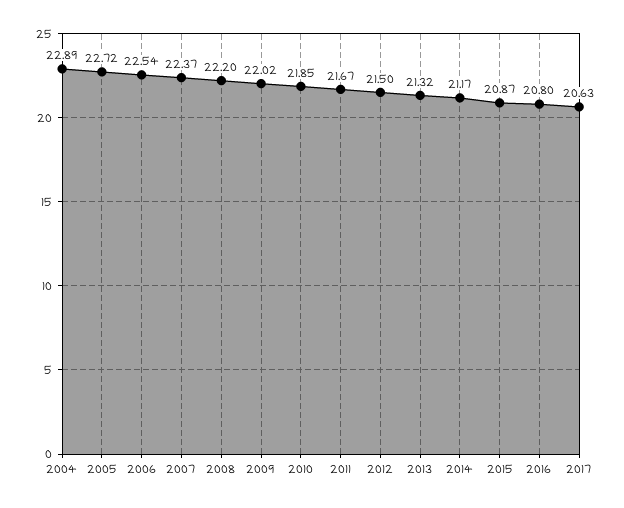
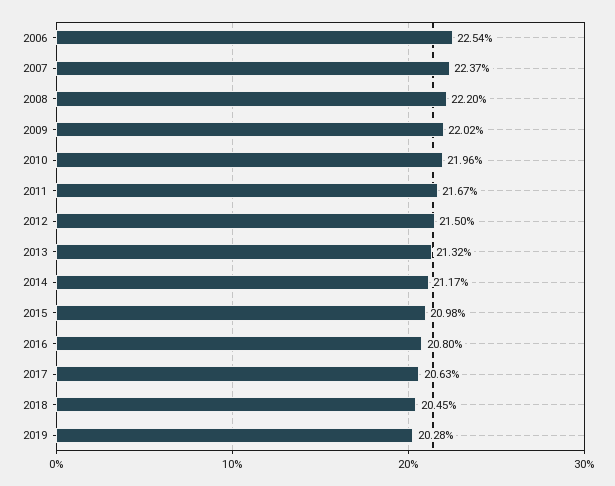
2004: 22.89 -> none
2005: 22.72 -> none
2010: 21.85 -> 21.96
2015: 20.87 -> 20.98
2018: none -> 20.45
2019: none -> 20.28

